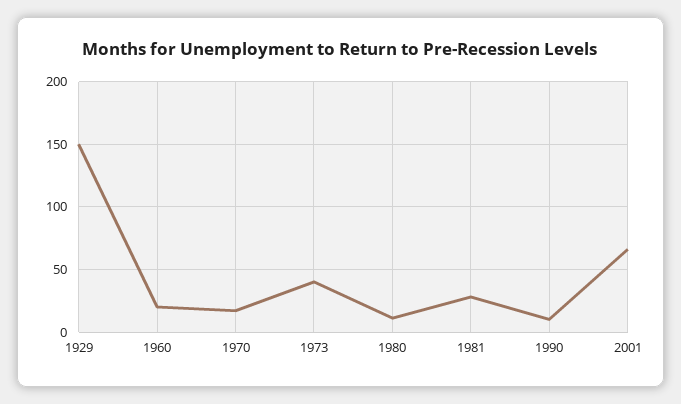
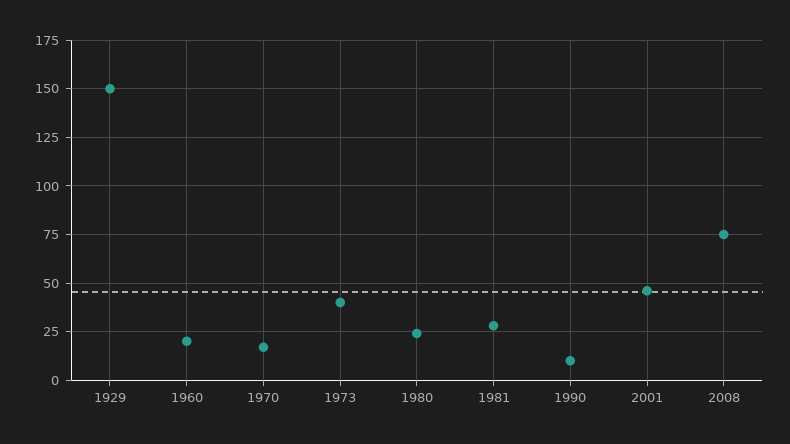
1980: 10 -> 25
2001: 65 -> 45
2008: none -> 75

